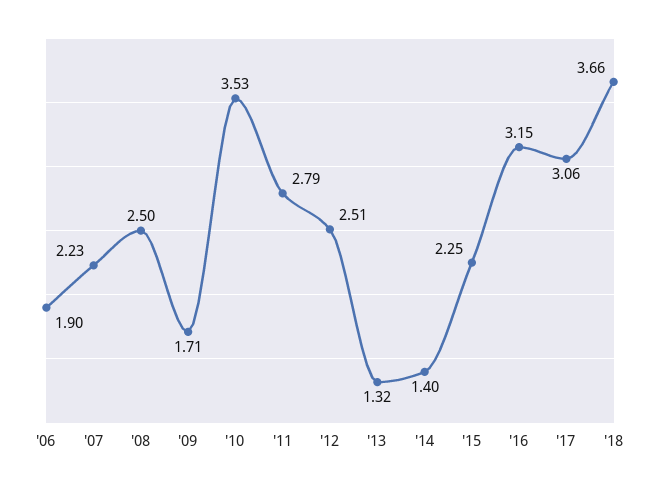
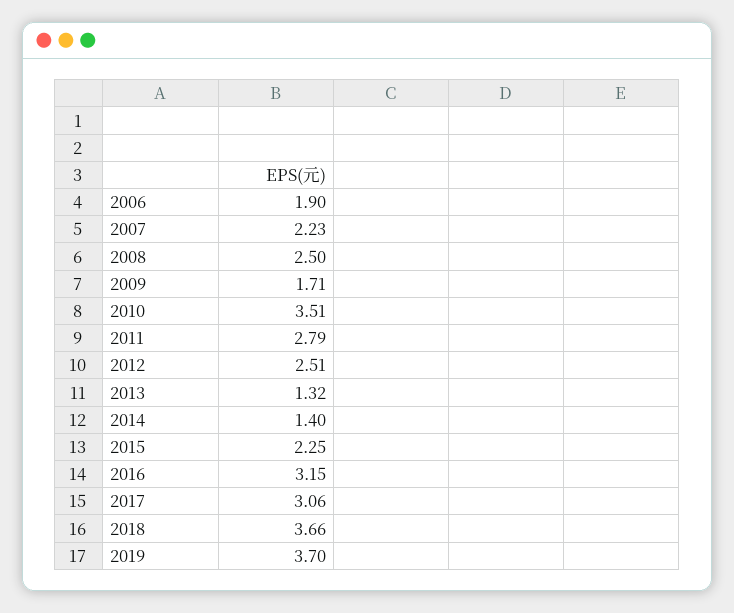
'10: 3.53 -> 3.51
2019: none -> 3.7

